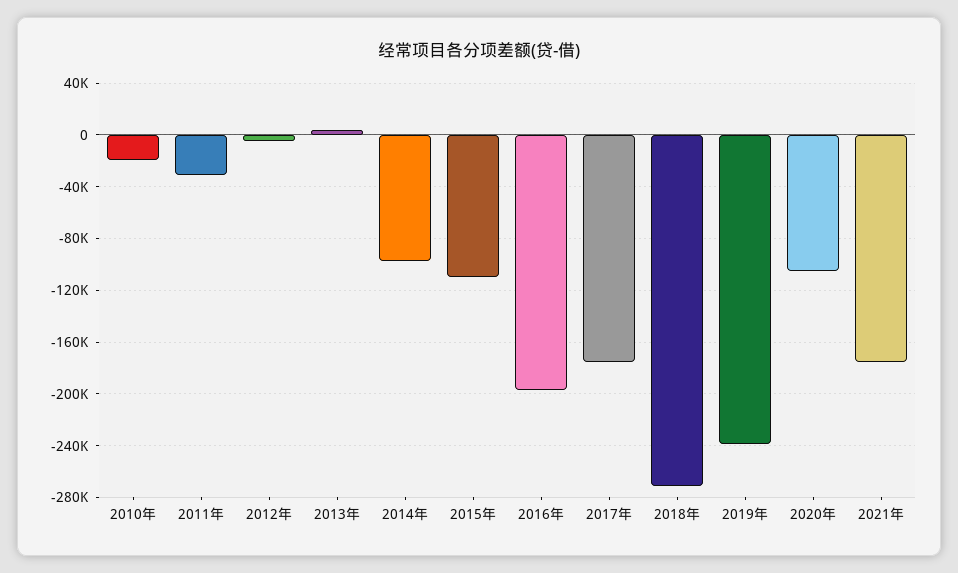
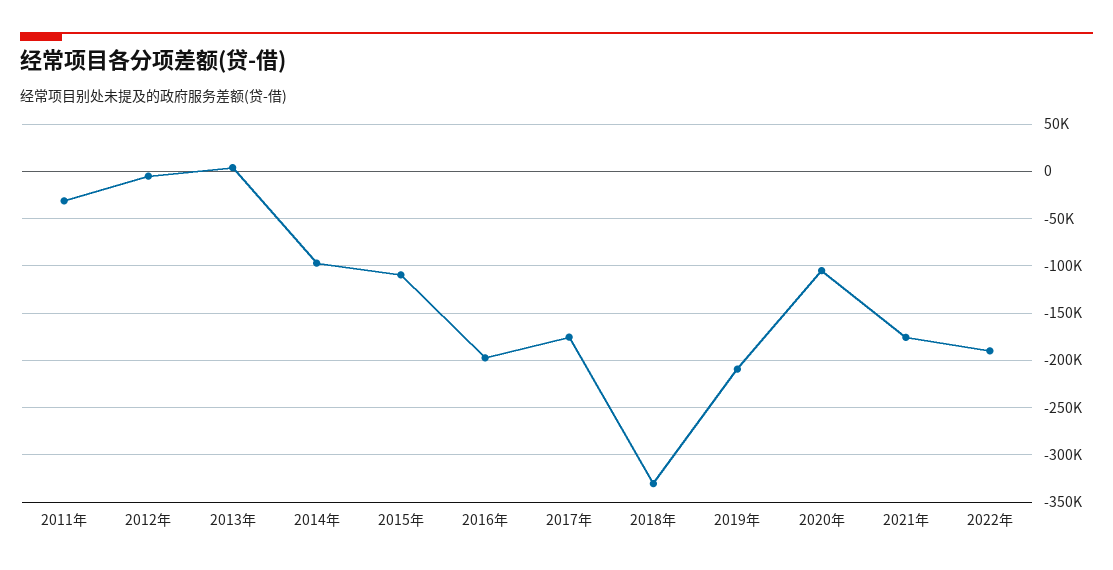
2010年: -20000 -> none
2018年: -270000 -> -330000
2019年: -240000 -> -210000
2022年: none -> -190000

